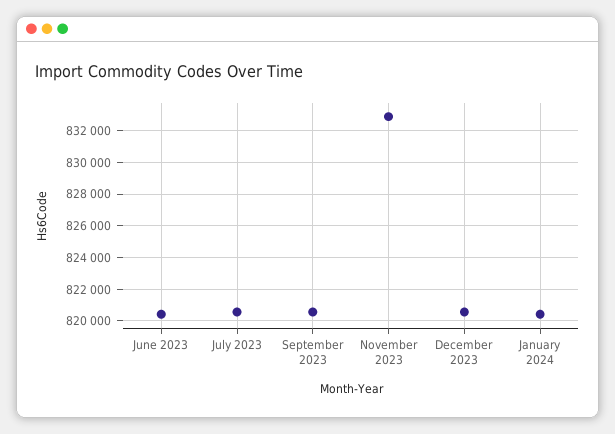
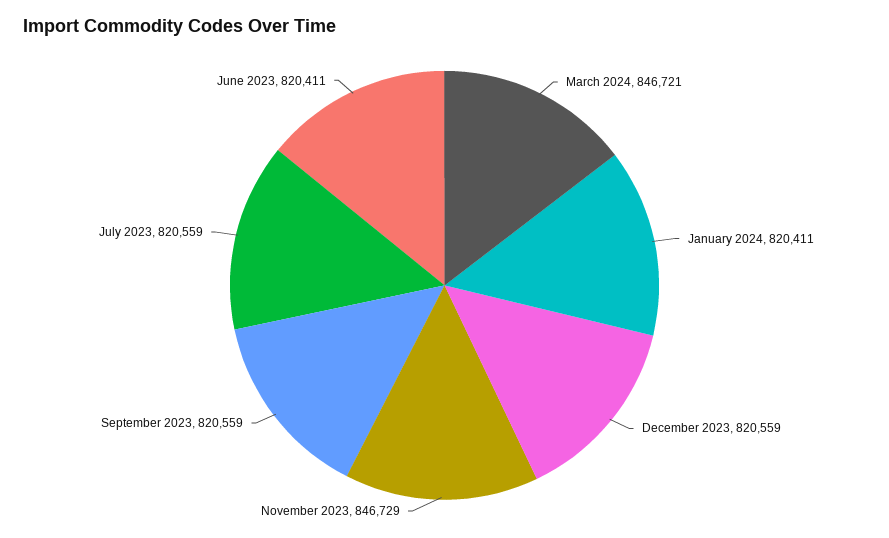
November 2023: 833000 -> 846729
March 2024: none -> 846721

